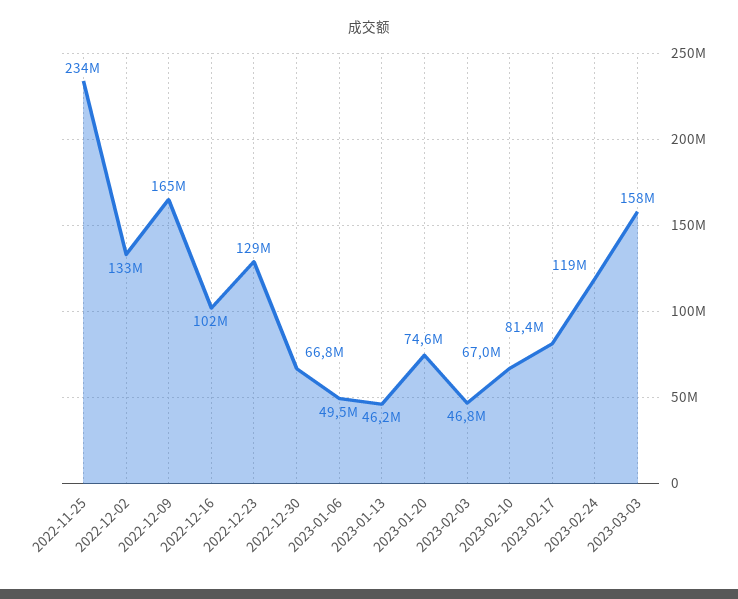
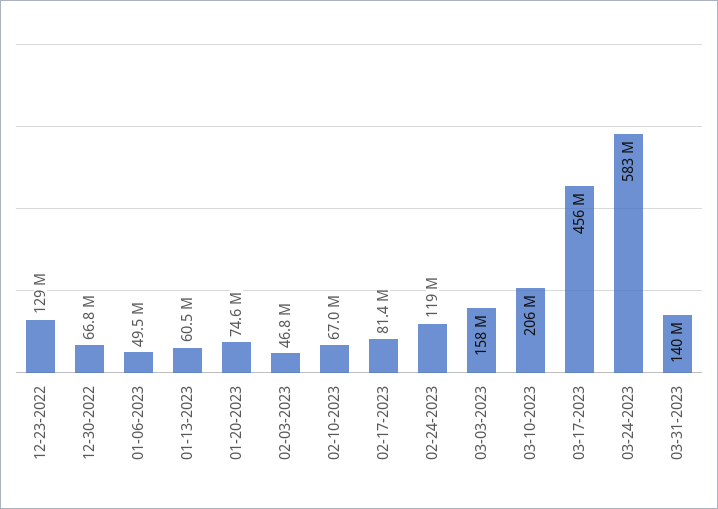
2022-11-25: 234000000 -> none
2022-12-02: 133000000 -> none
2022-12-09: 165000000 -> none
2022-12-16: 102000000 -> none
2023-01-13: 46200000 -> 60500000
03-10-2023: none -> 206000000
03-17-2023: none -> 456000000
03-24-2023: none -> 583000000
03-31-2023: none -> 140000000

